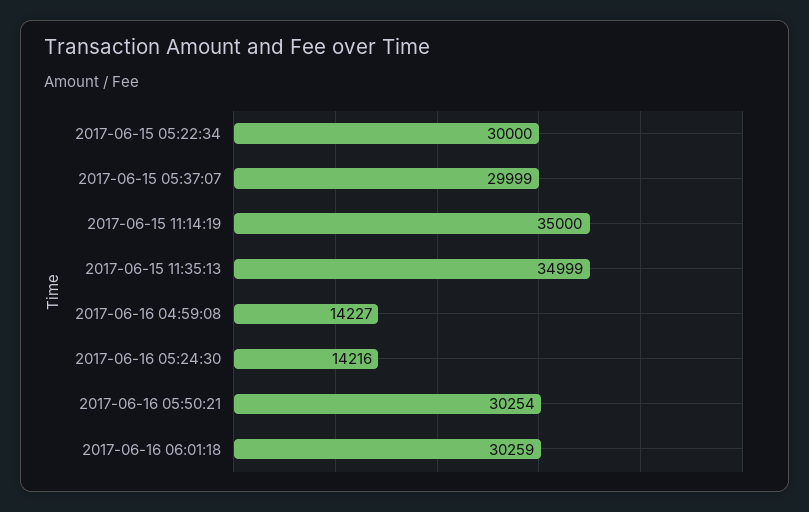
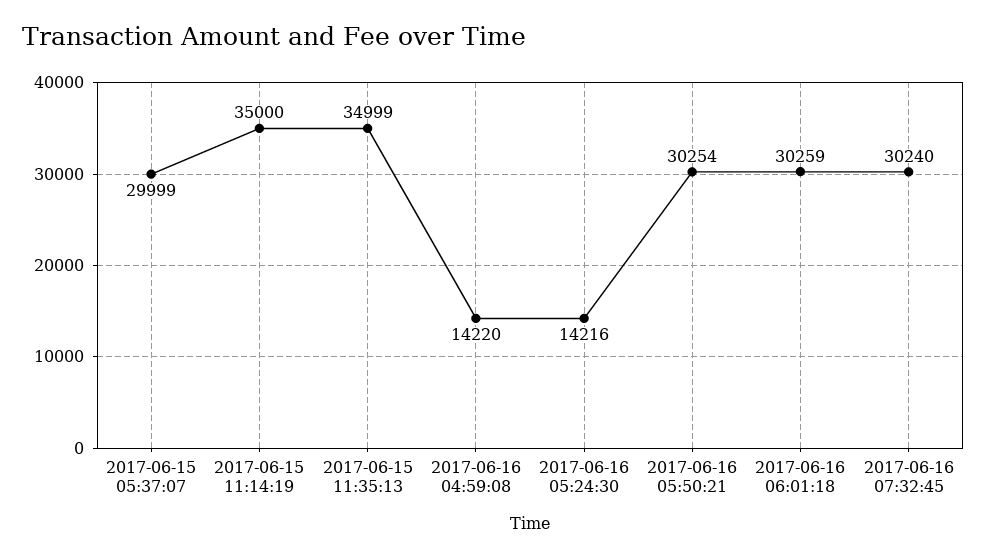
2017-06-15 05:22:34: 30000 -> none
2017-06-16 04:59:08: 14227 -> 14220
2017-06-16 07:32:45: none -> 30240

